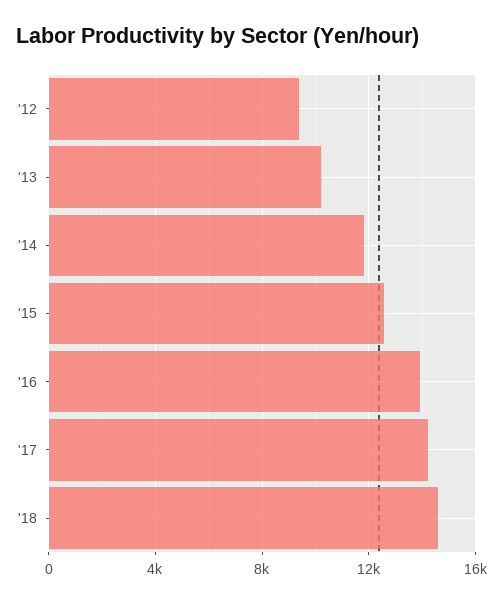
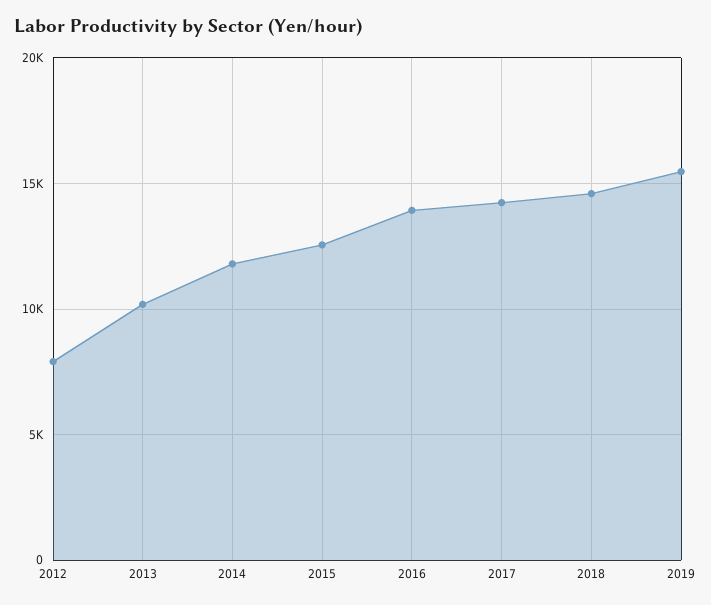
'12: 9500 -> 8000
2019: none -> 15500

